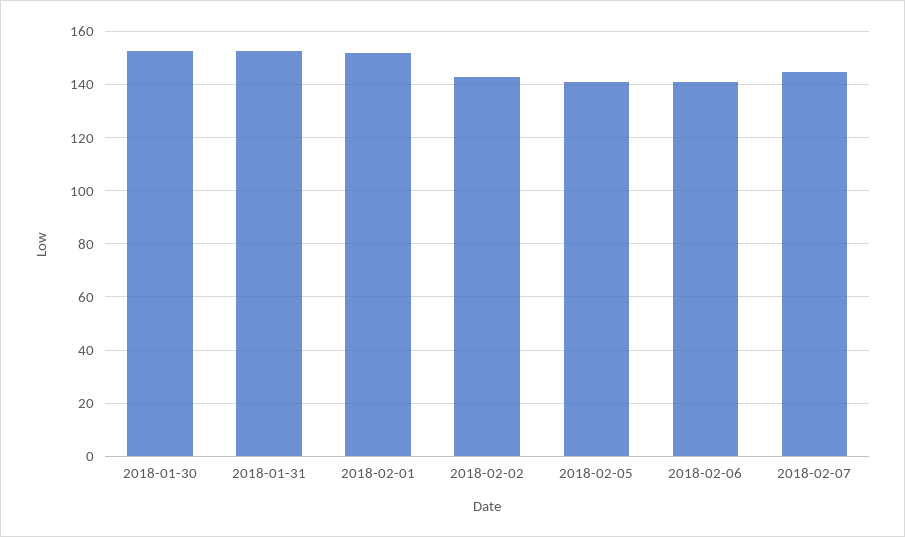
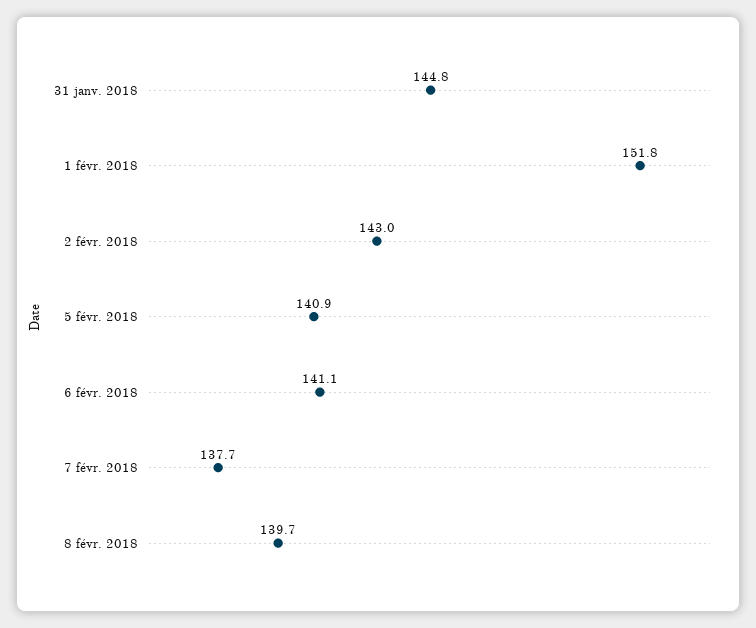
2018-01-30: 152.5 -> none
2018-01-31: 152.5 -> 144.8
2018-02-07: 145 -> 137.7
8 févr. 2018: none -> 139.7

